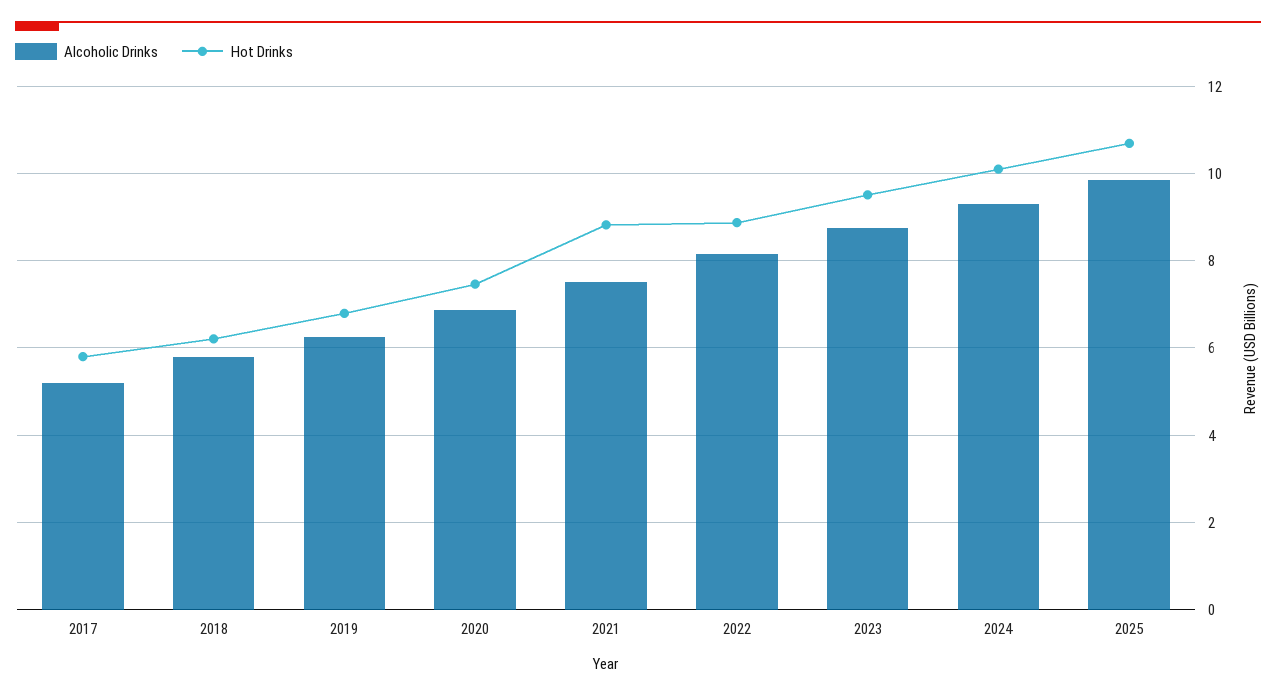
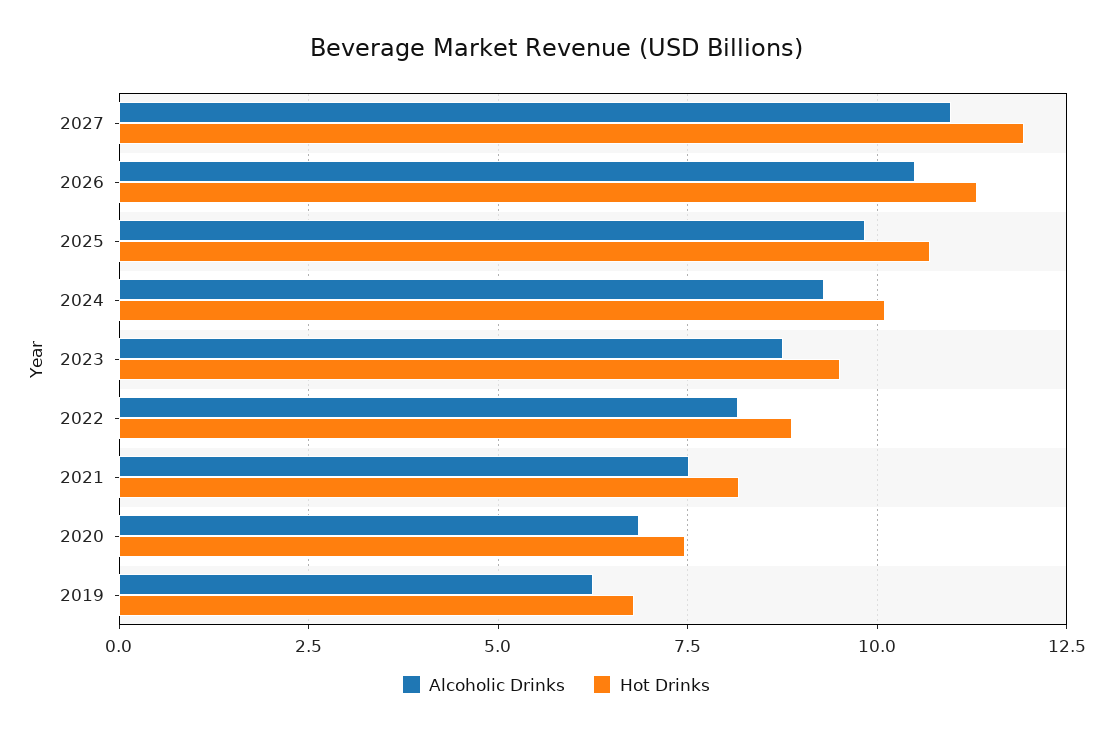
Alcoholic Drinks, 2017: 5.2 -> none
Hot Drinks, 2017: 5.8 -> none
Alcoholic Drinks, 2018: 5.8 -> none
Hot Drinks, 2018: 6.2 -> none
Hot Drinks, 2021: 8.8 -> 8.25
Alcoholic Drinks, 2027: none -> 11
Hot Drinks, 2027: none -> 12
Alcoholic Drinks, 2026: none -> 10.5
Hot Drinks, 2026: none -> 11.25

